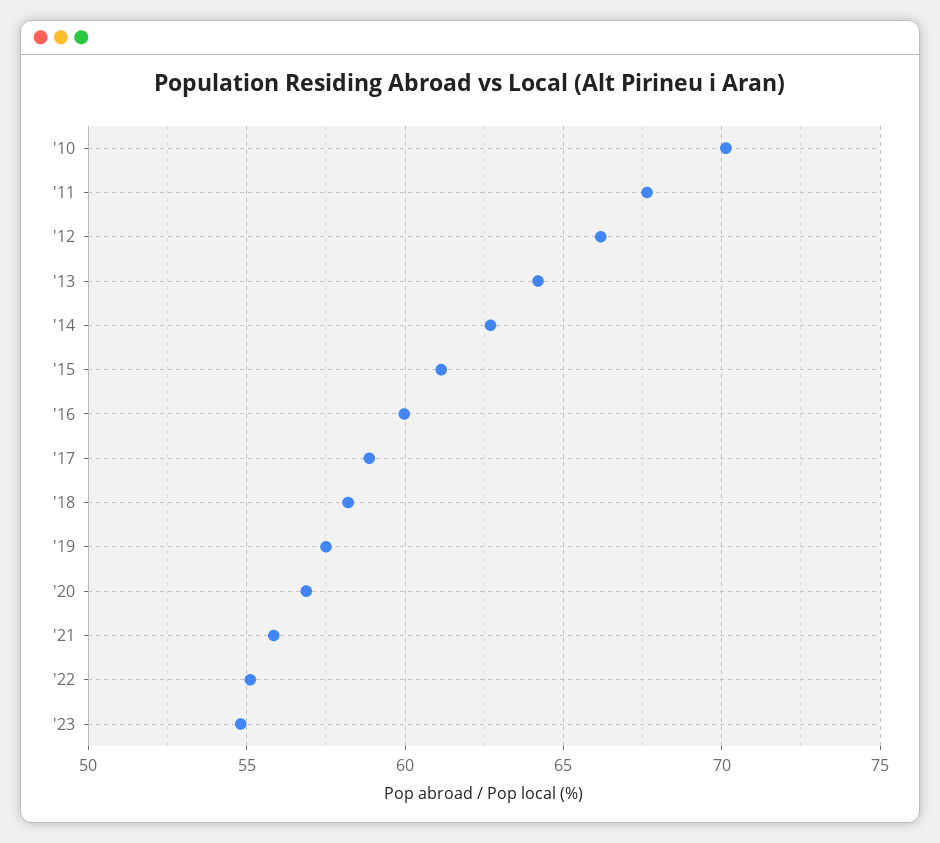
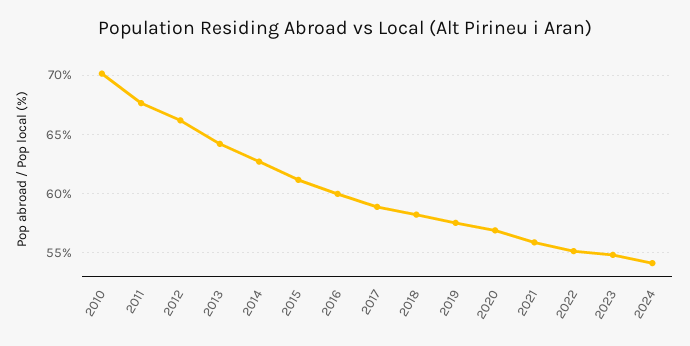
2024: none -> 54

